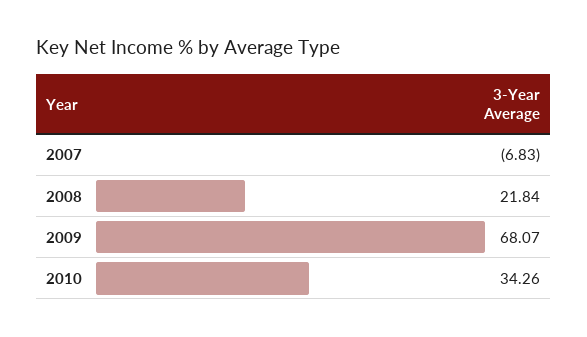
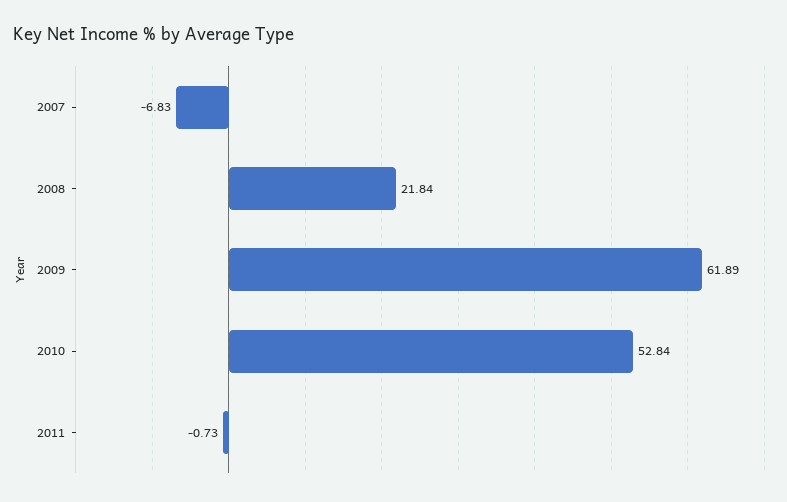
2009: 68.07 -> 61.89
2010: 34.26 -> 52.84
2011: none -> -0.73

